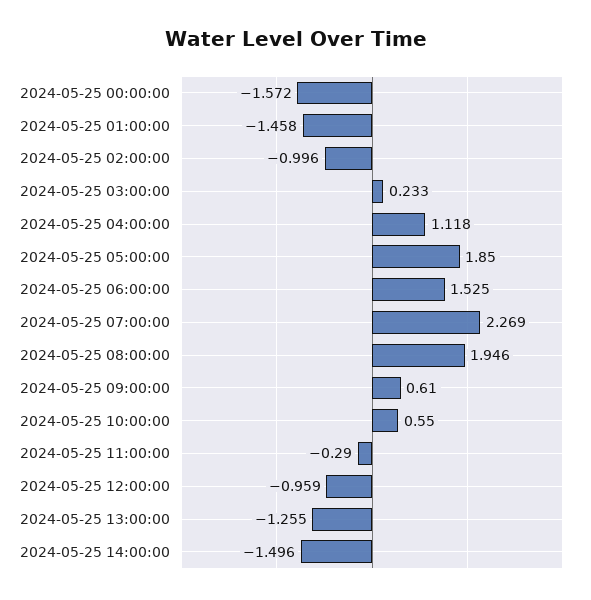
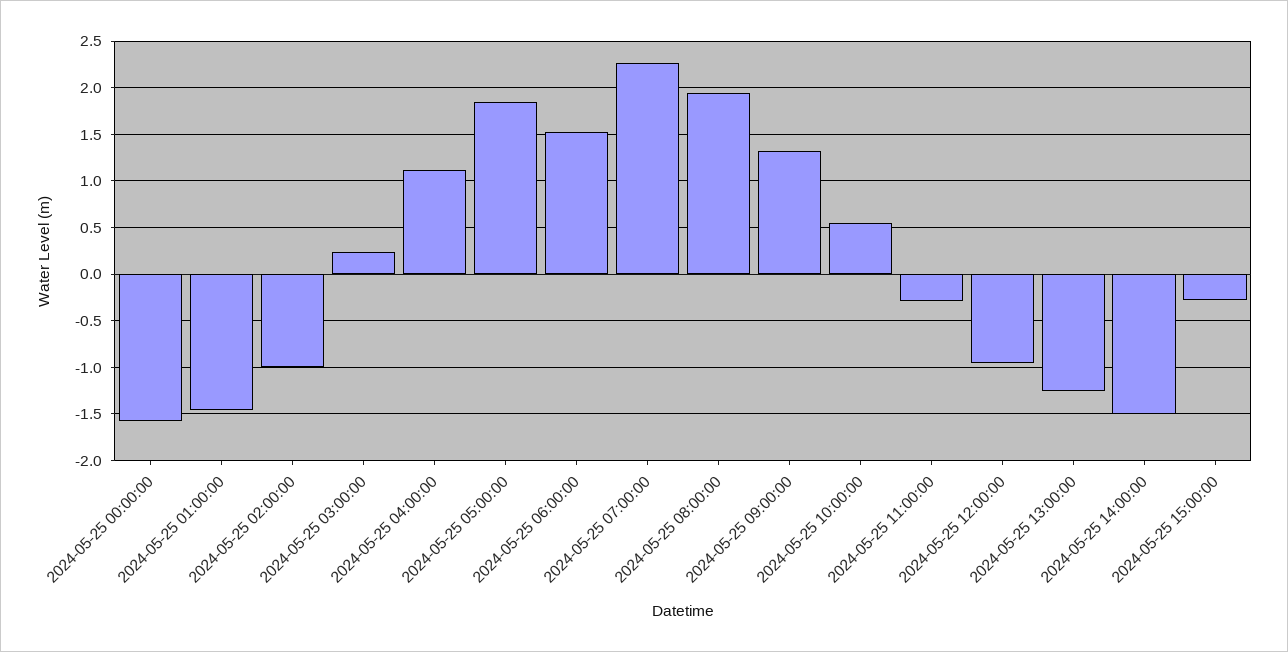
2024-05-25 09:00:00: 0.61 -> 1.3
2024-05-25 15:00:00: none -> -0.3

